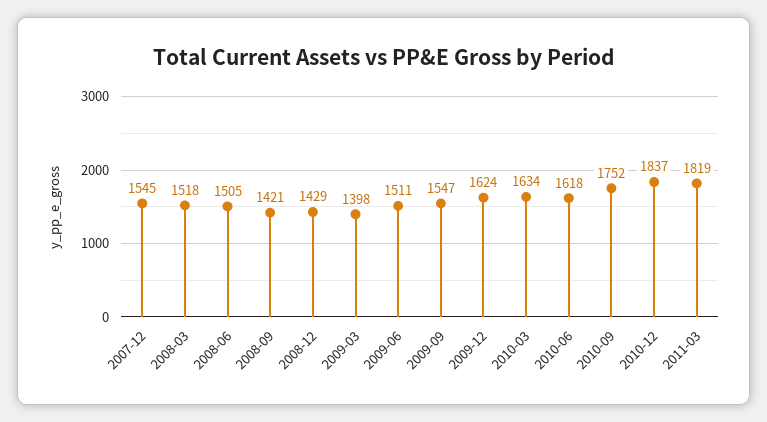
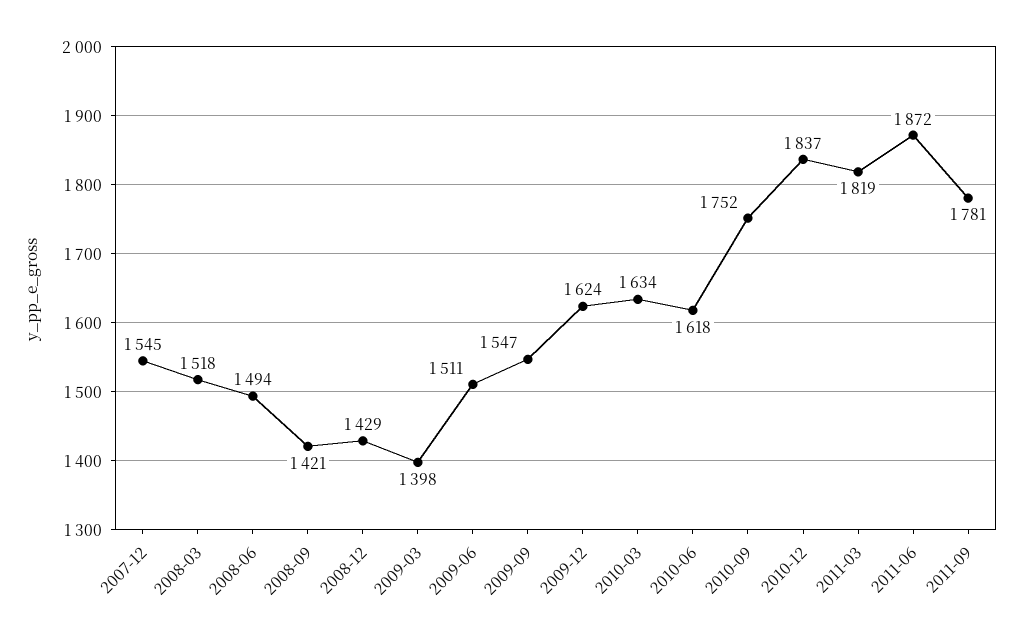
2008-06: 1505 -> 1494
2011-06: none -> 1872
2011-09: none -> 1781

